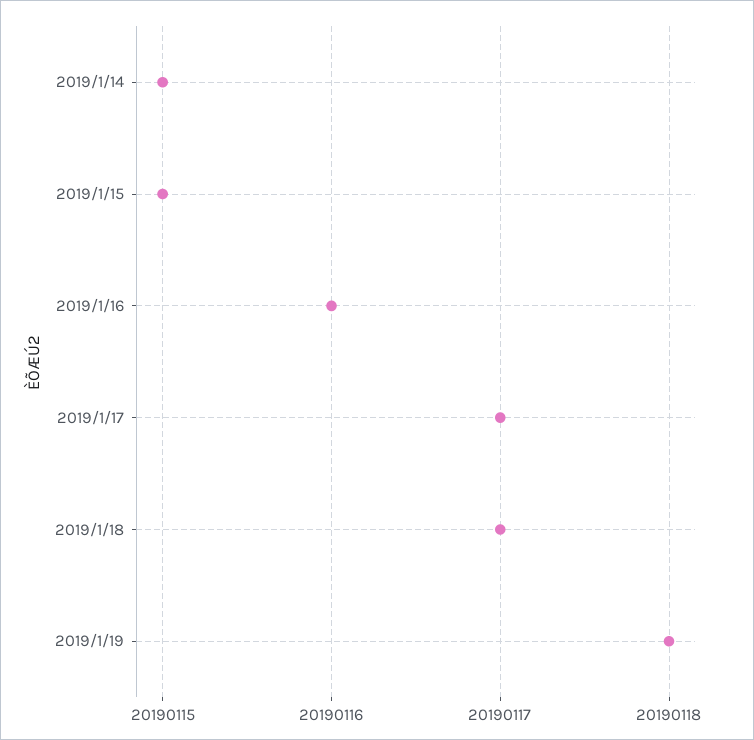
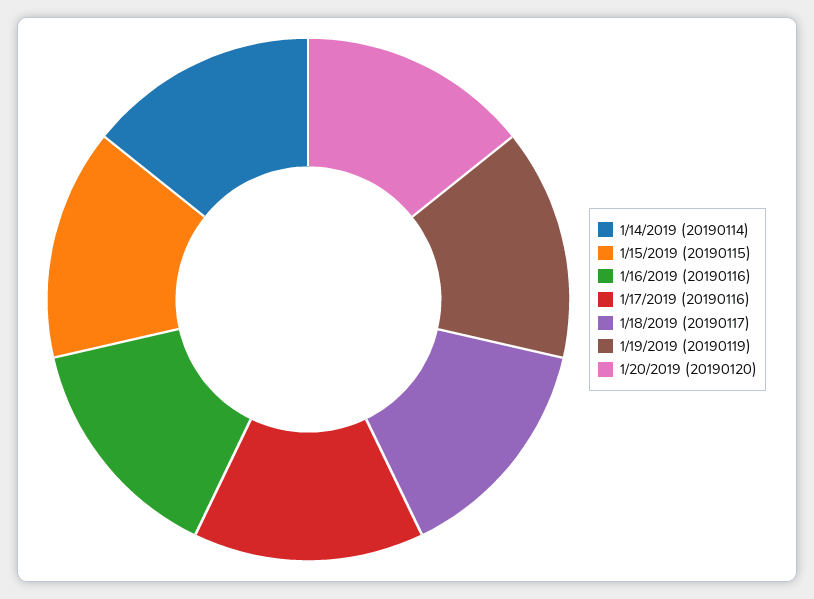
2019/1/14: 20190115 -> 20190114
2019/1/17: 20190117 -> 20190116
2019/1/19: 20190118 -> 20190119
1/20/2019: none -> 20190120

